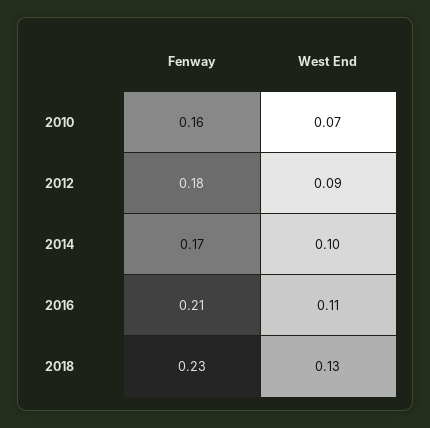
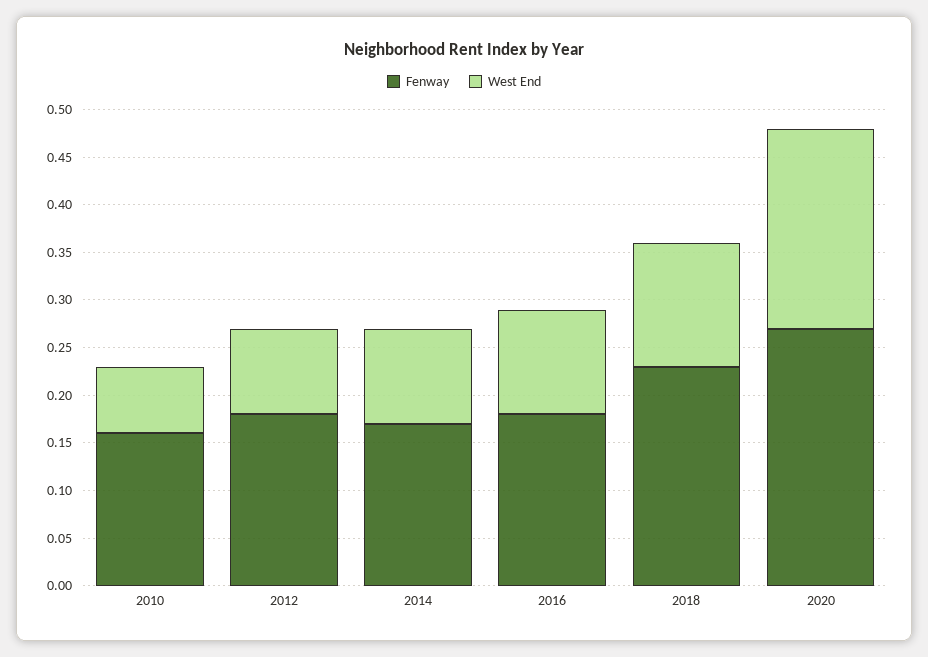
Fenway, 2016: 0.21 -> 0.18
Fenway, 2020: none -> 0.27
West End, 2020: none -> 0.21

